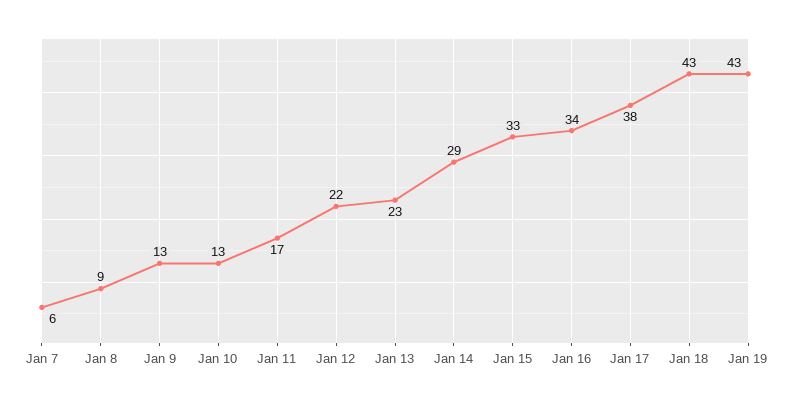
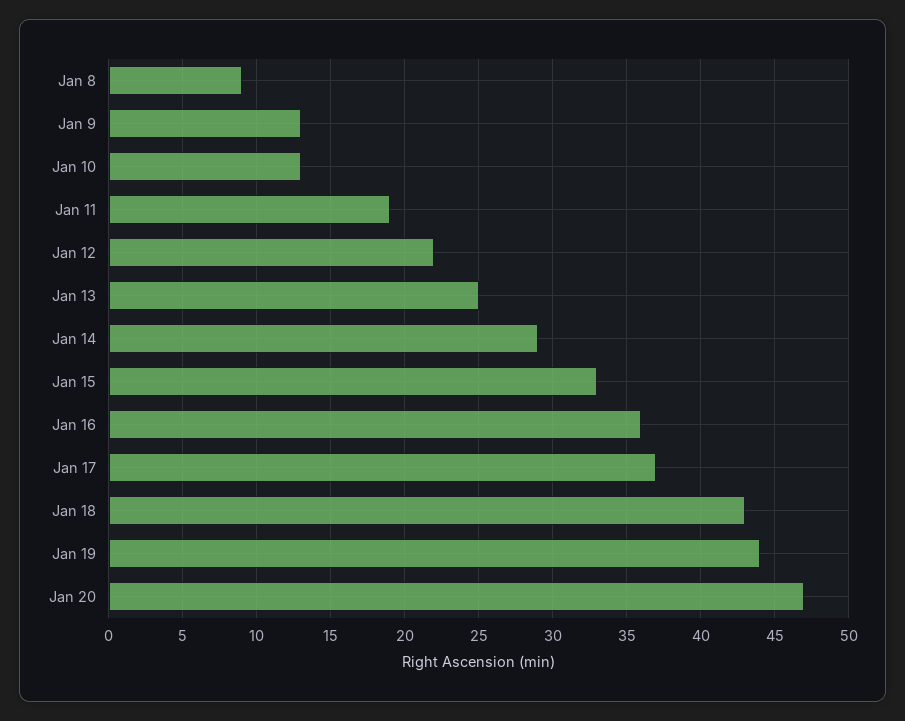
Jan 7: 6 -> none
Jan 11: 17 -> 19
Jan 13: 23 -> 25
Jan 16: 34 -> 36
Jan 17: 38 -> 37
Jan 19: 43 -> 44
Jan 20: none -> 47

